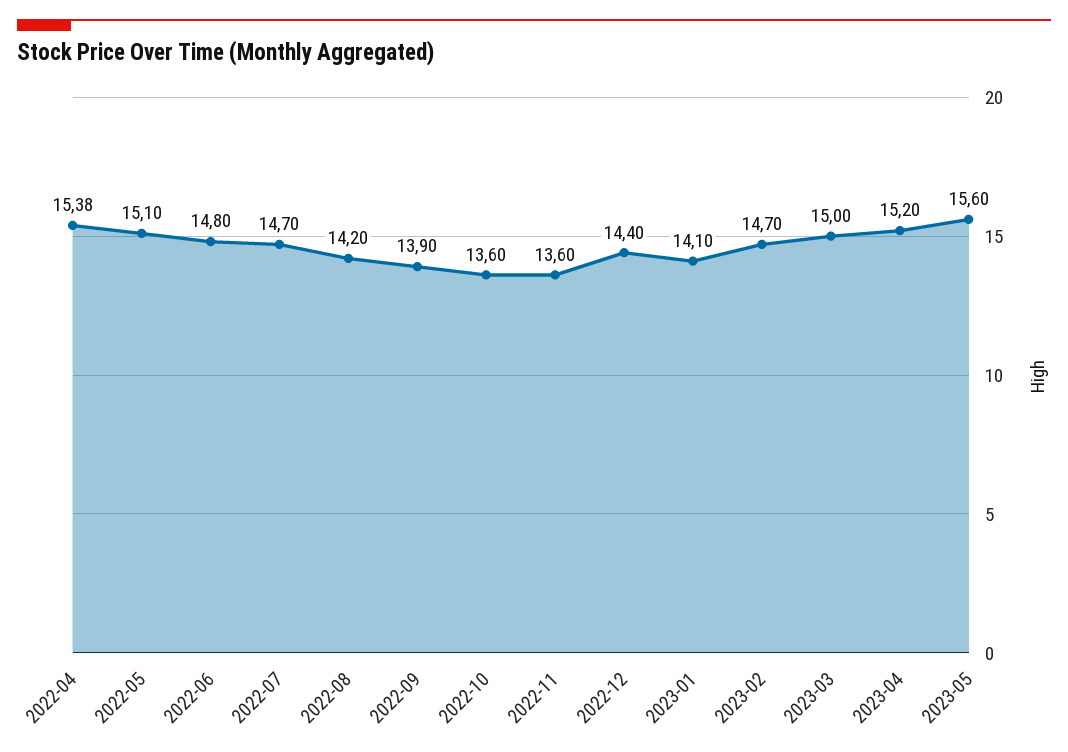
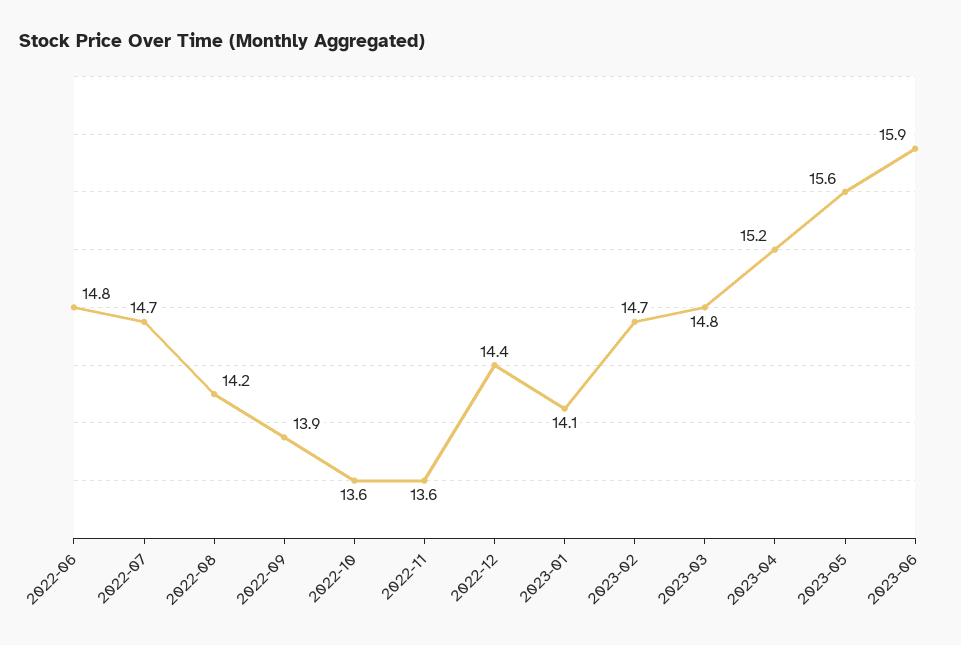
2022-04: 15.38 -> none
2022-05: 15.1 -> none
2023-03: 15 -> 14.8
2023-06: none -> 15.9

